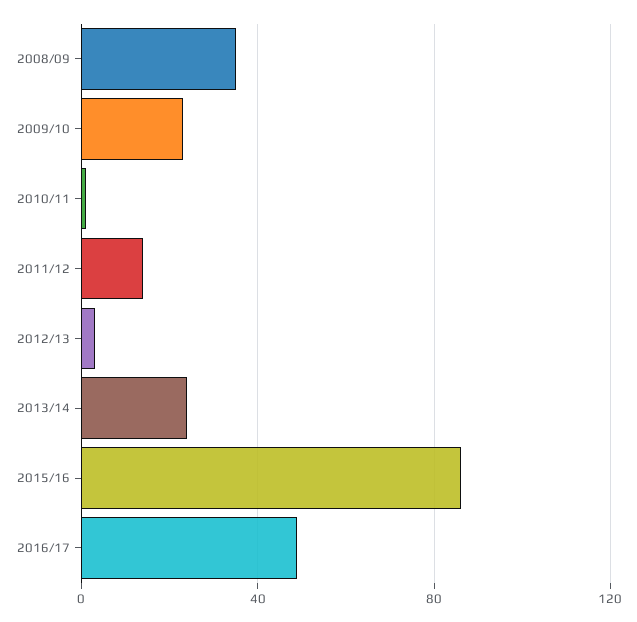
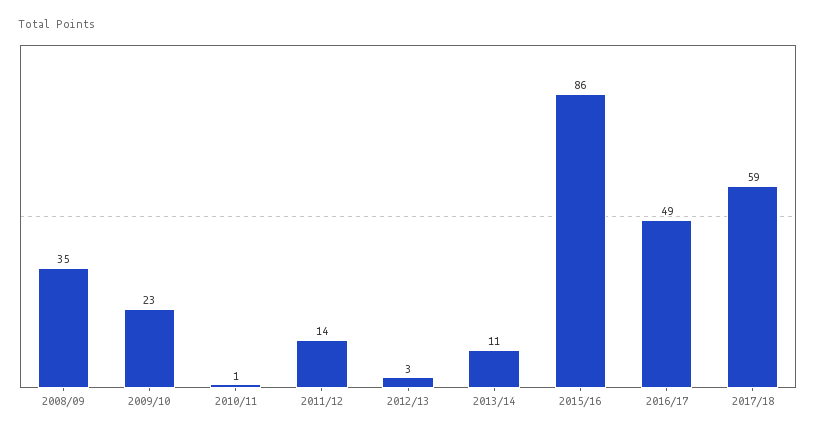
2013/14: 25 -> 11
2017/18: none -> 59

